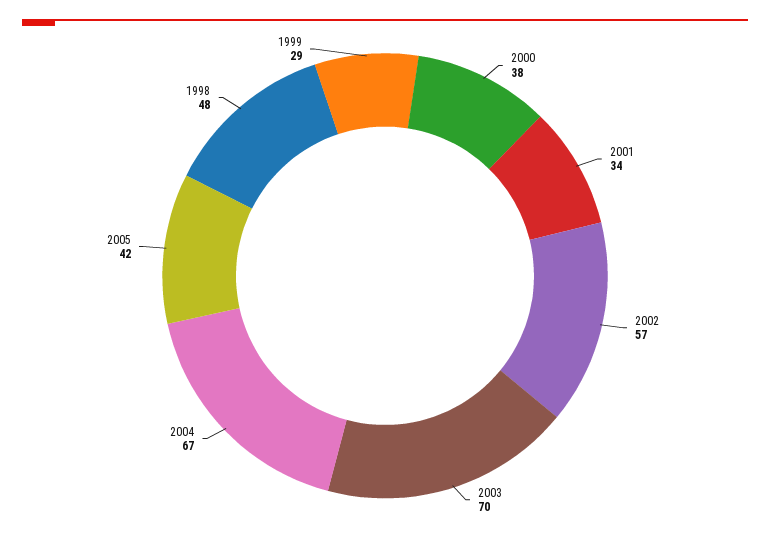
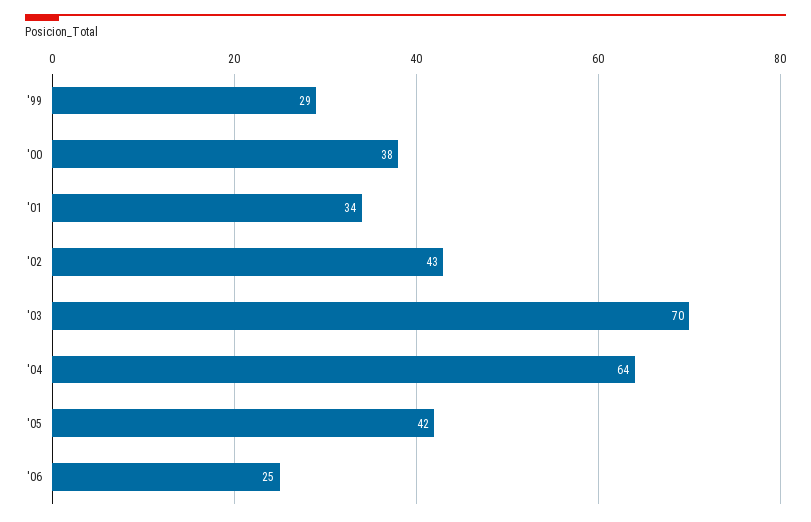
2002: 57 -> 43
2004: 67 -> 64
1998: 48 -> none
'06: none -> 25

